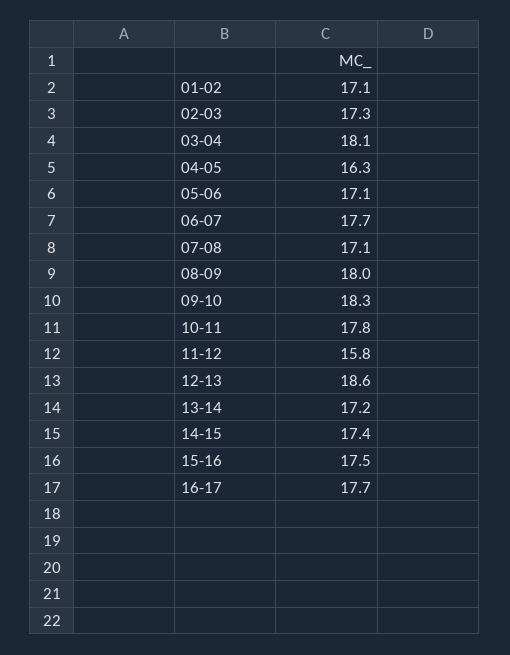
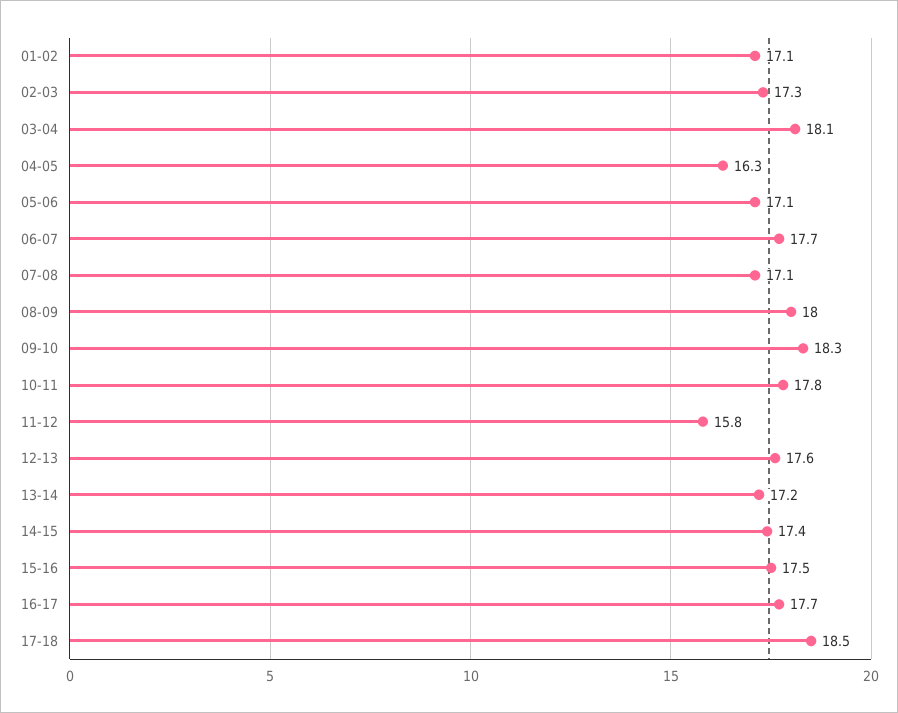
12-13: 18.6 -> 17.6
17-18: none -> 18.5

